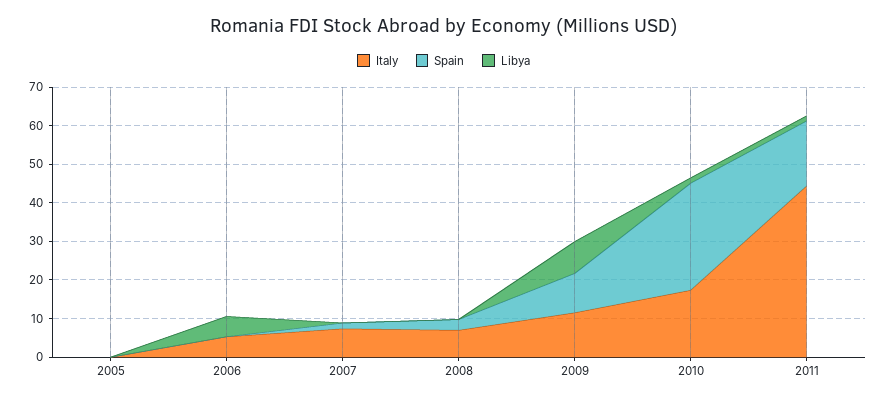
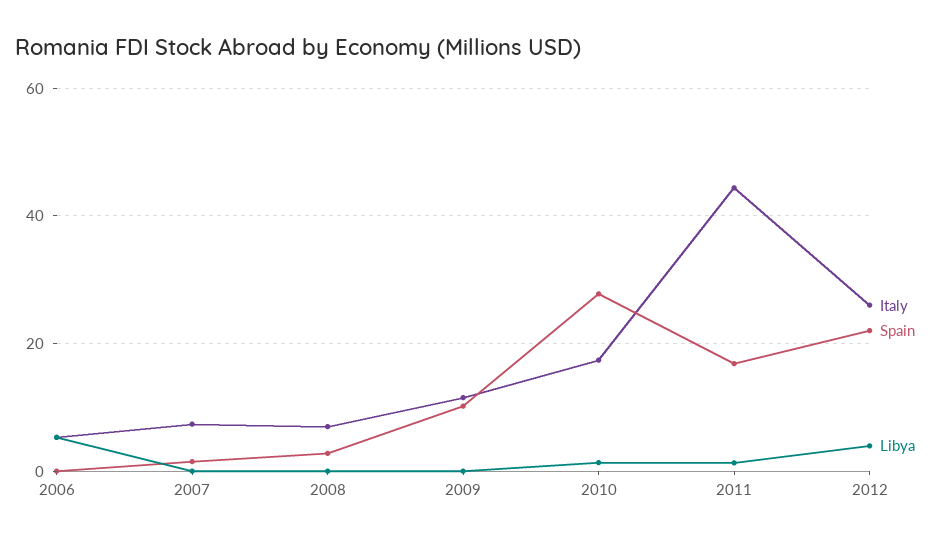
Italy, 2005: 0 -> none
Spain, 2005: 0 -> none
Libya, 2005: 0 -> none
Libya, 2009: 7.5 -> 0
Italy, 2012: none -> 26
Spain, 2012: none -> 22
Libya, 2012: none -> 4

